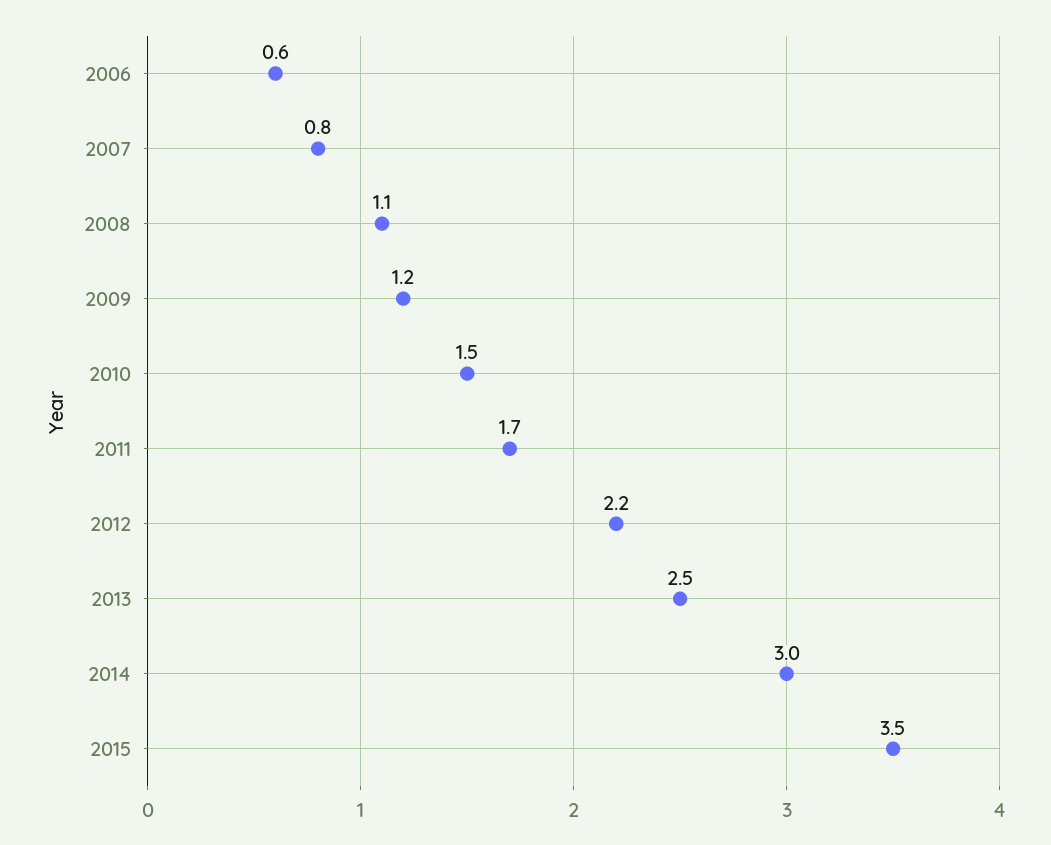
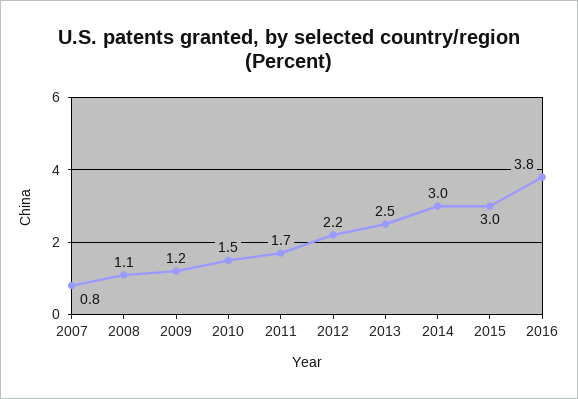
2006: 0.6 -> none
2015: 3.5 -> 3
2016: none -> 3.8

